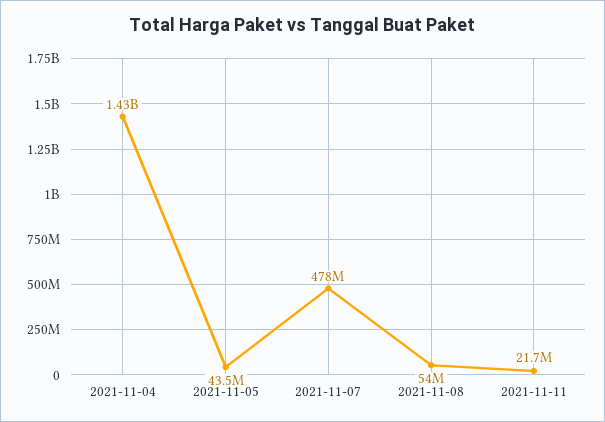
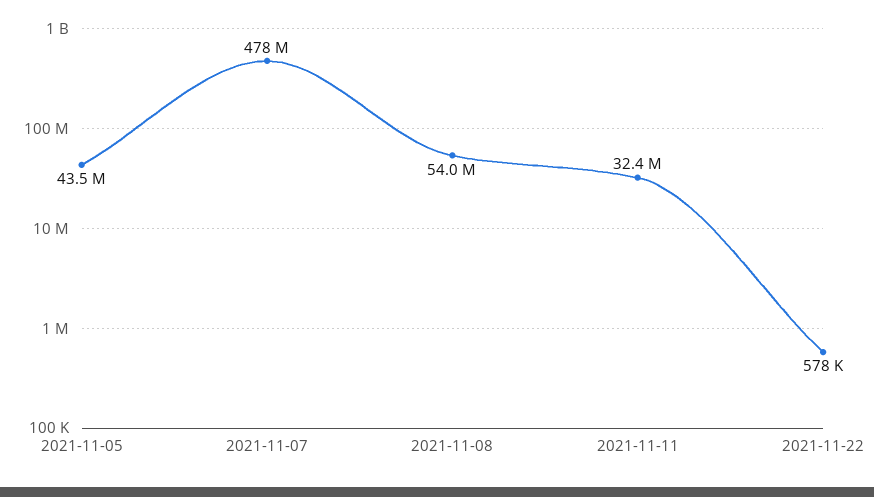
2021-11-04: 1430000000 -> none
2021-11-11: 21700000 -> 32400000
2021-11-22: none -> 578000

